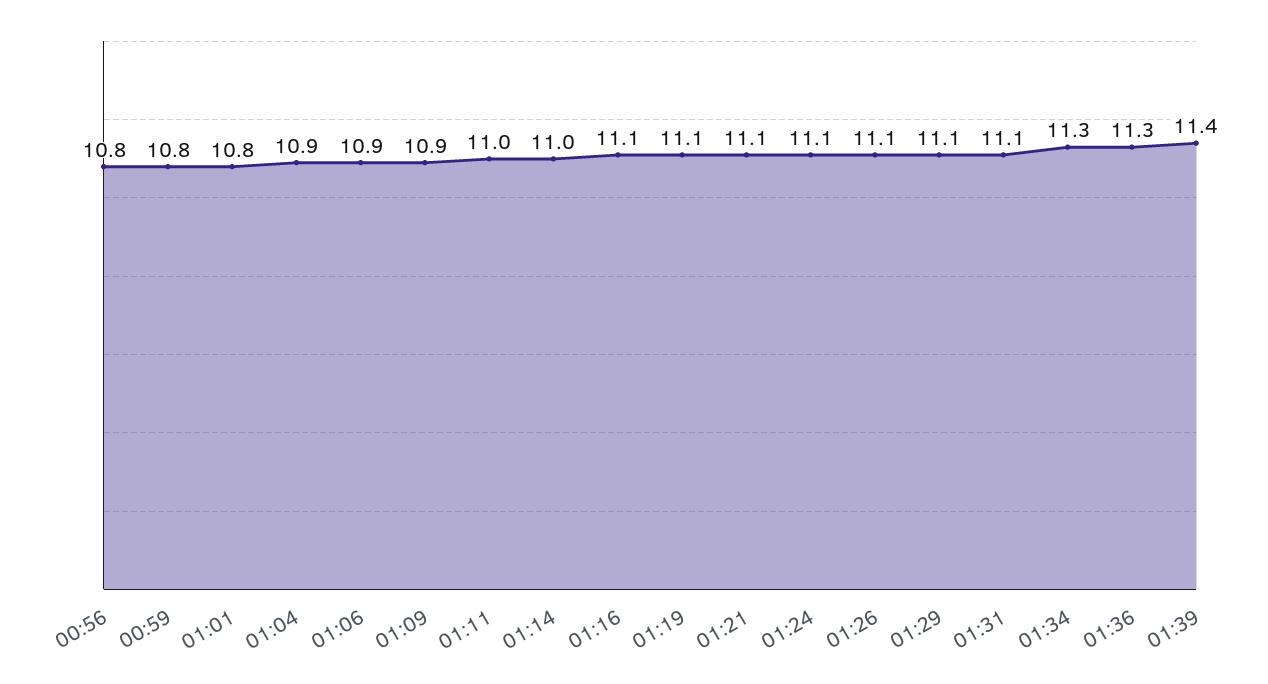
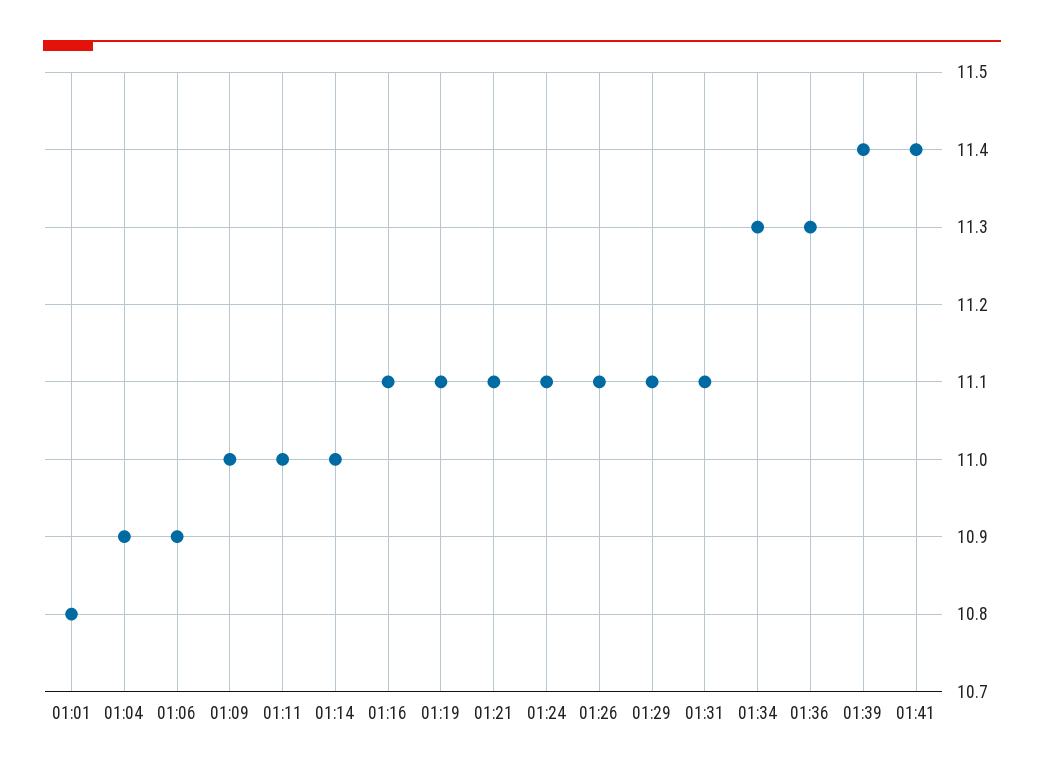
00:56: 10.8 -> none
00:59: 10.8 -> none
01:09: 10.9 -> 11
01:41: none -> 11.4

